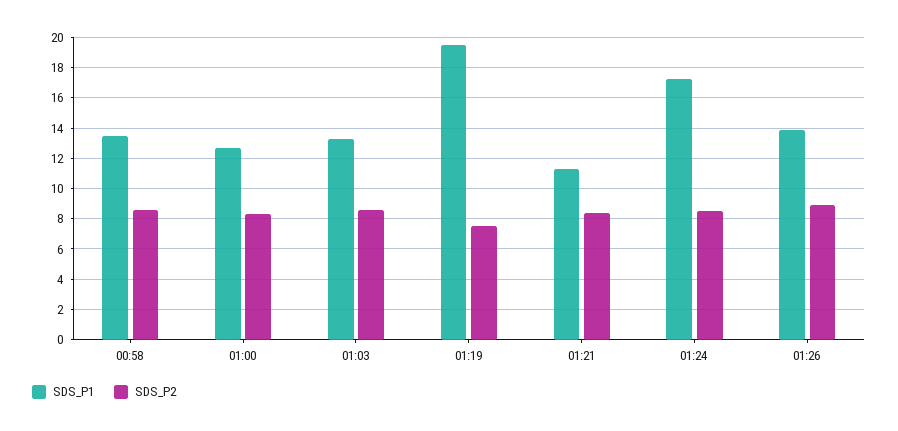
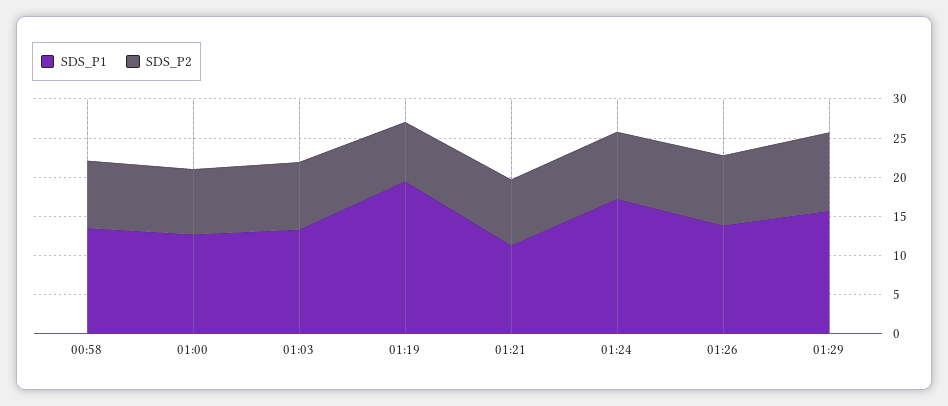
SDS_P1, 01:29: none -> 15
SDS_P2, 01:29: none -> 10

